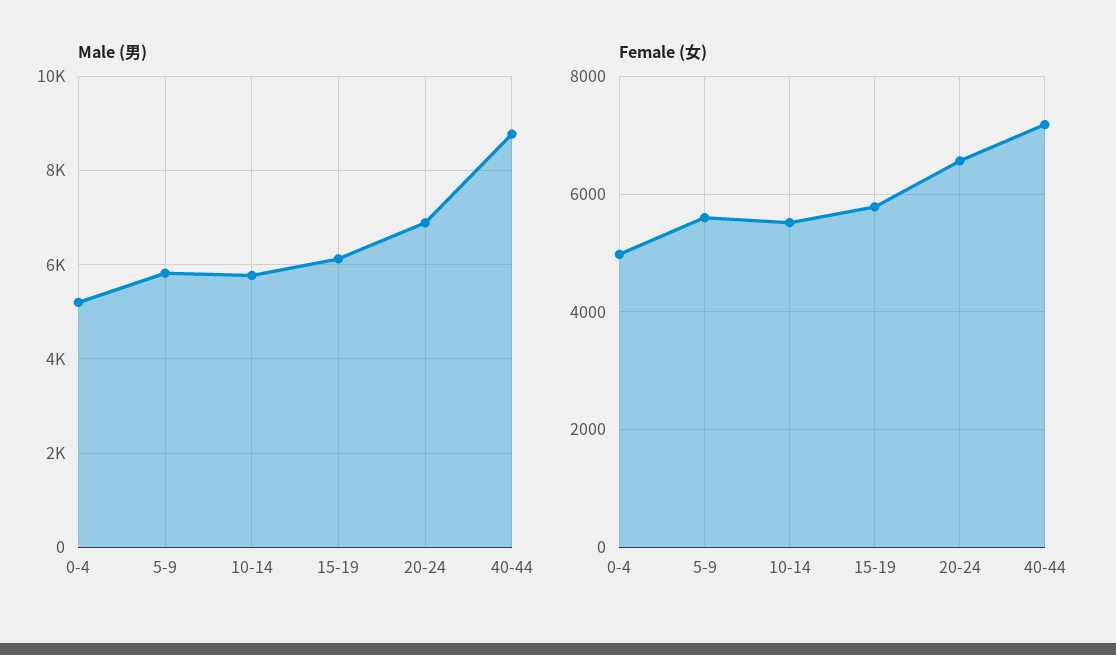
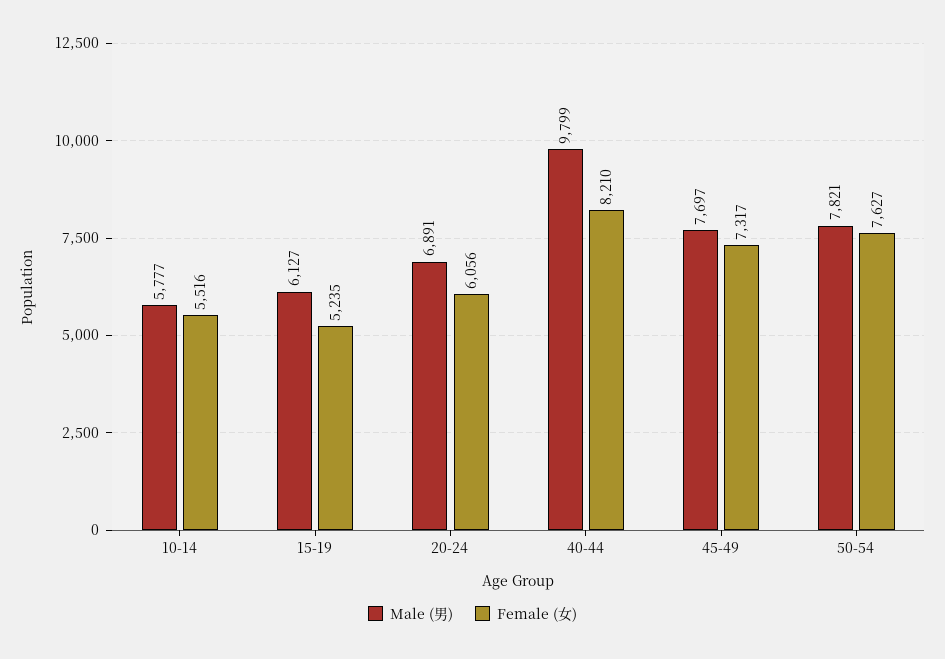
Male (男), 0-4: 5200 -> none
Male (男), 5-9: 5800 -> none
Male (男), 40-44: 8800 -> 9799
Female (女), 0-4: 5000 -> none
Female (女), 5-9: 5600 -> none
Female (女), 15-19: 5800 -> 5235
Female (女), 20-24: 6600 -> 6056
Female (女), 40-44: 7200 -> 8210
Male (男), 45-49: none -> 7697
Female (女), 45-49: none -> 7317
Male (男), 50-54: none -> 7821
Female (女), 50-54: none -> 7627

